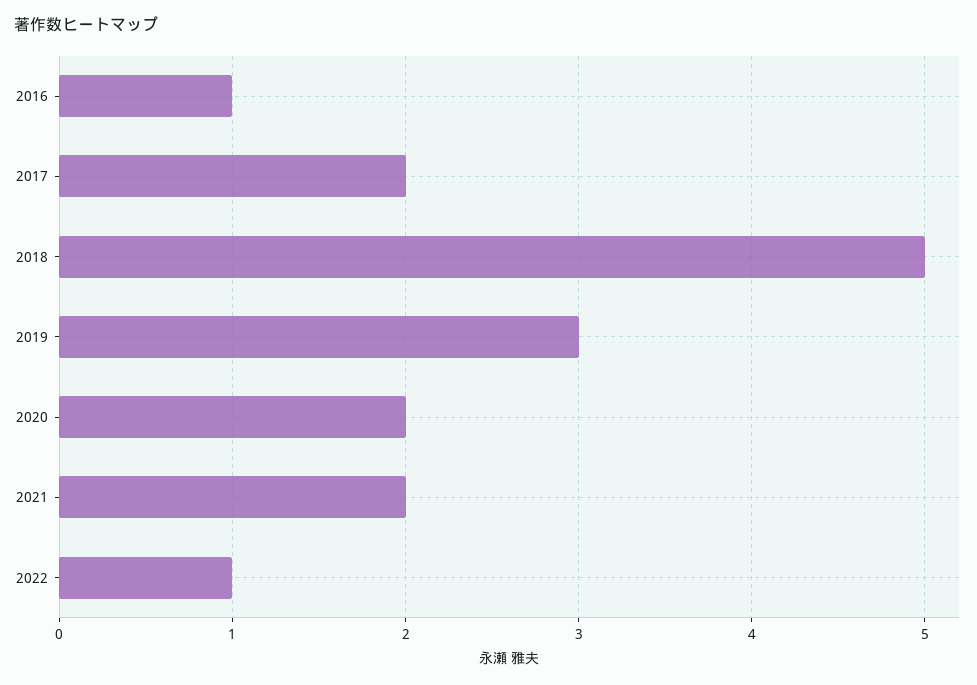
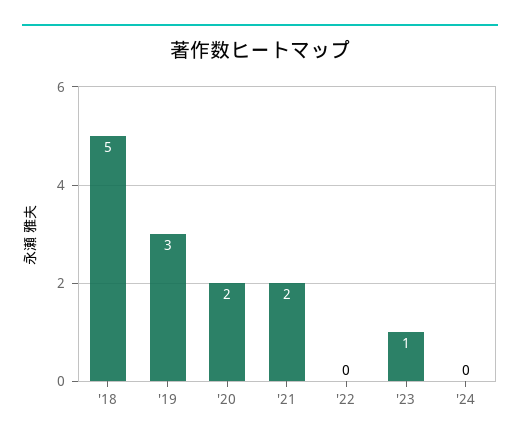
2016: 1 -> none
2017: 2 -> none
2022: 1 -> 0
'23: none -> 1
'24: none -> 0

